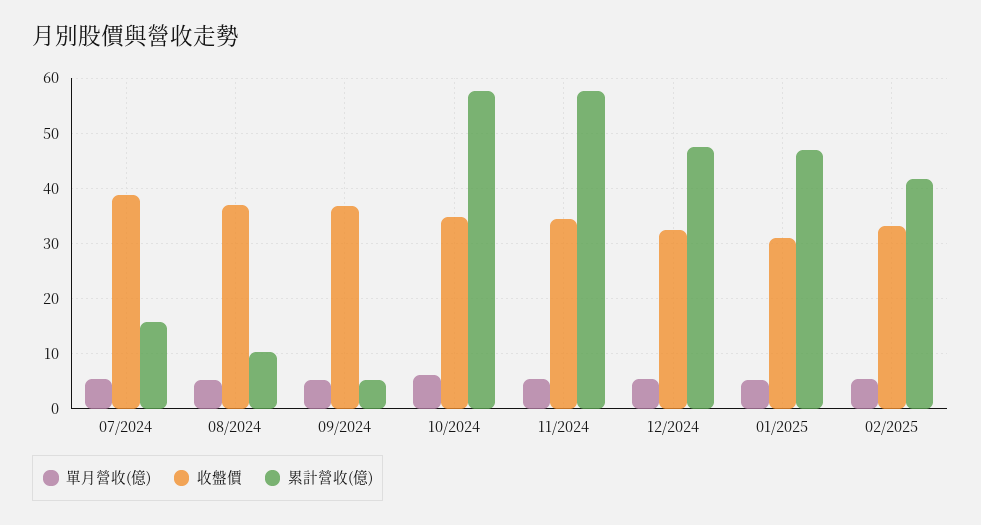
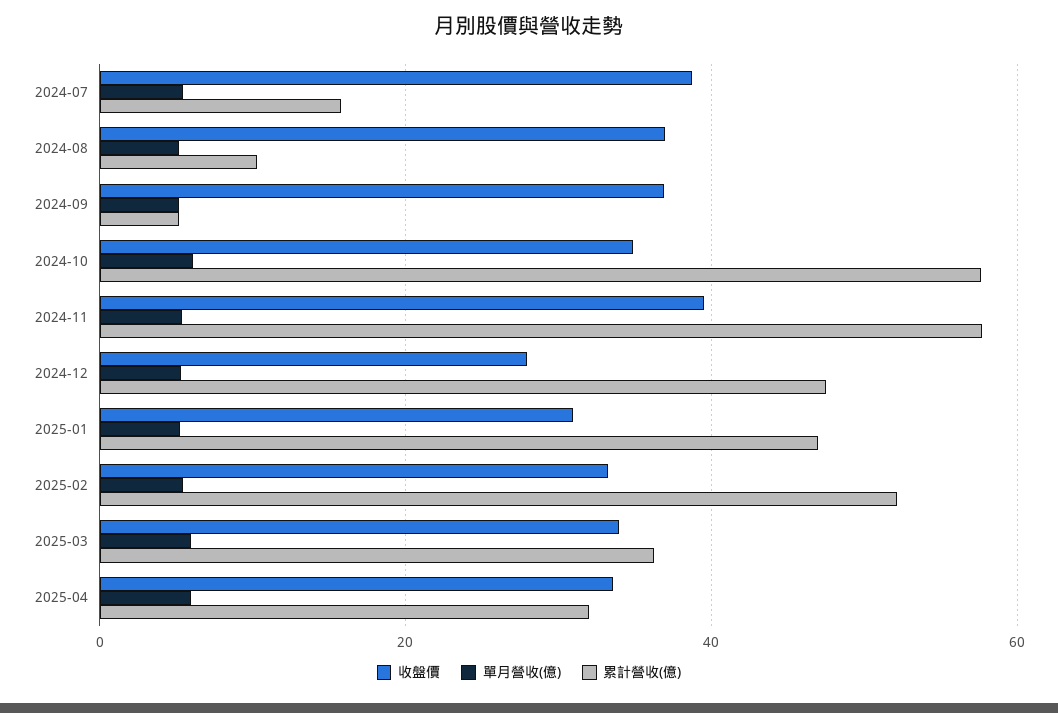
收盤價, 11/2024: 34 -> 40
收盤價, 12/2024: 32 -> 28
累計營收(億), 02/2025: 42 -> 52
收盤價, 2025-03: none -> 34
單月營收(億), 2025-03: none -> 6
累計營收(億), 2025-03: none -> 36
收盤價, 2025-04: none -> 34
單月營收(億), 2025-04: none -> 6
累計營收(億), 2025-04: none -> 32

